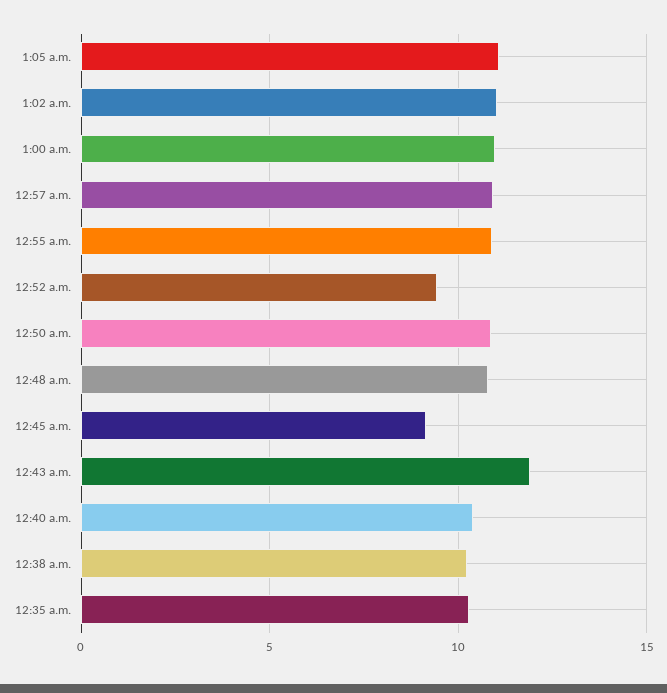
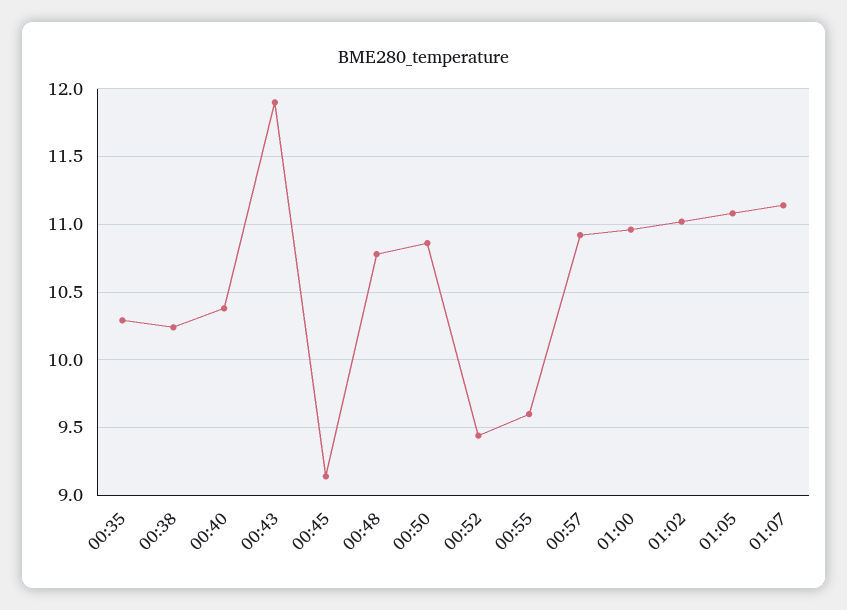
12:55 a.m.: 11 -> 9.6
01:07: none -> 11.15

